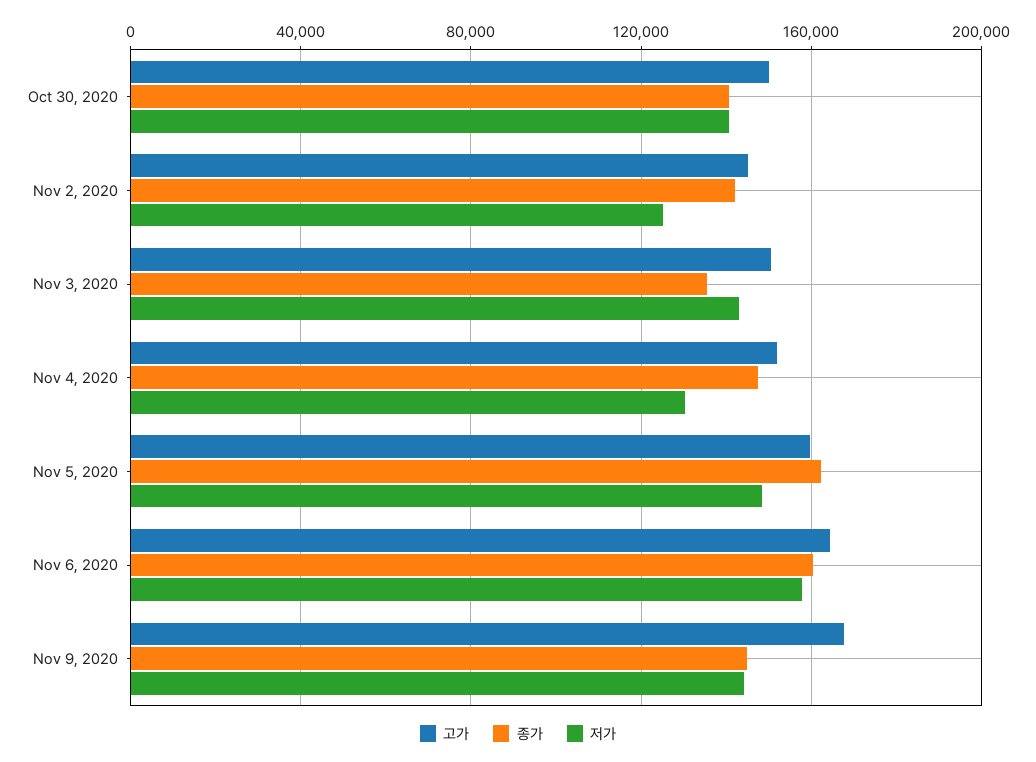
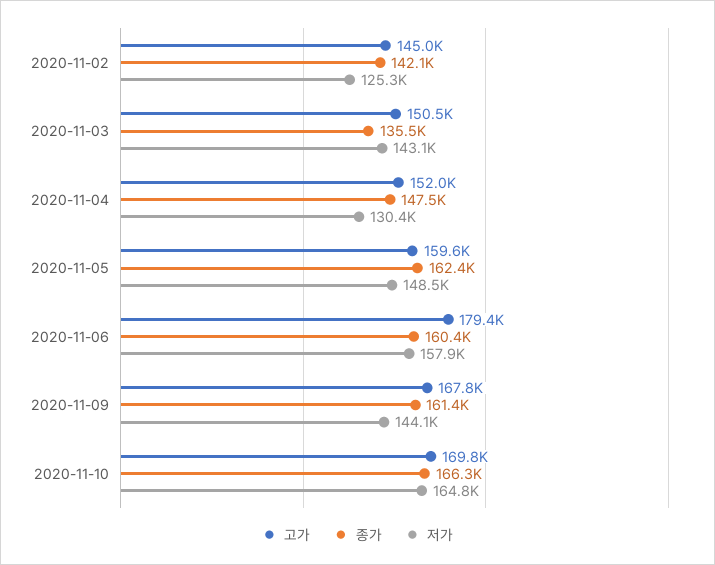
고가, Oct 30, 2020: 150000 -> none
종가, Oct 30, 2020: 140000 -> none
저가, Oct 30, 2020: 140000 -> none
고가, Nov 6, 2020: 165000 -> 179400
종가, Nov 9, 2020: 145000 -> 161400
고가, 2020-11-10: none -> 169800
종가, 2020-11-10: none -> 166300
저가, 2020-11-10: none -> 164800

